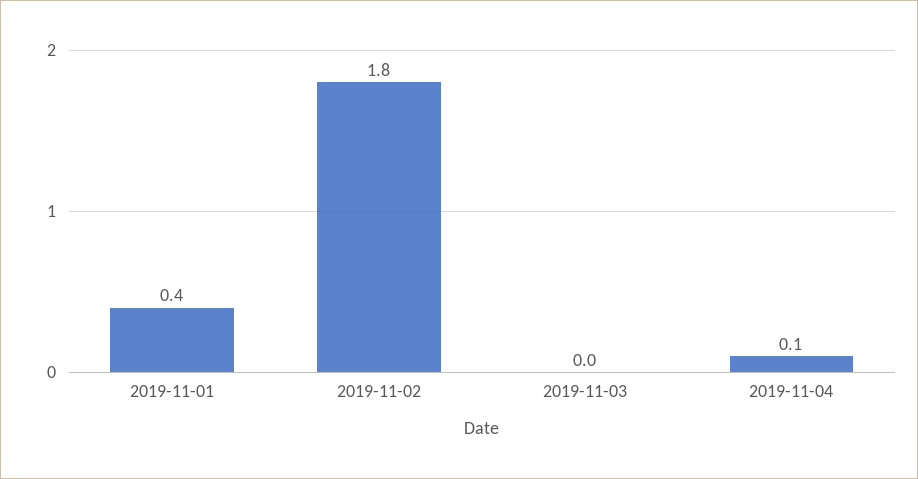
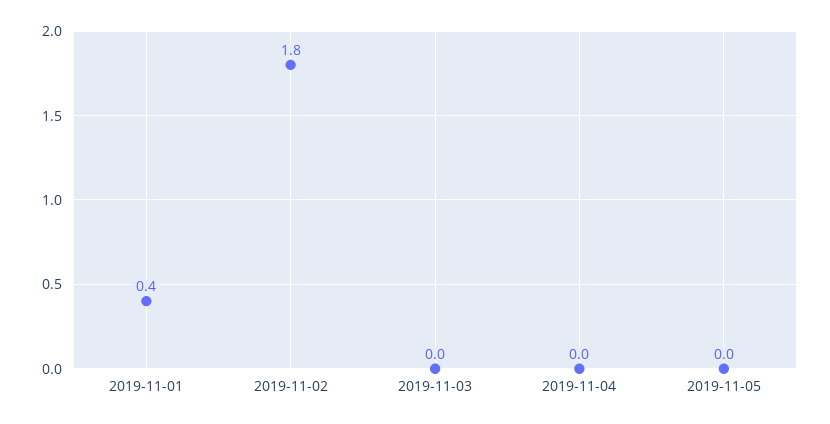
2019-11-04: 0.1 -> 0
2019-11-05: none -> 0

